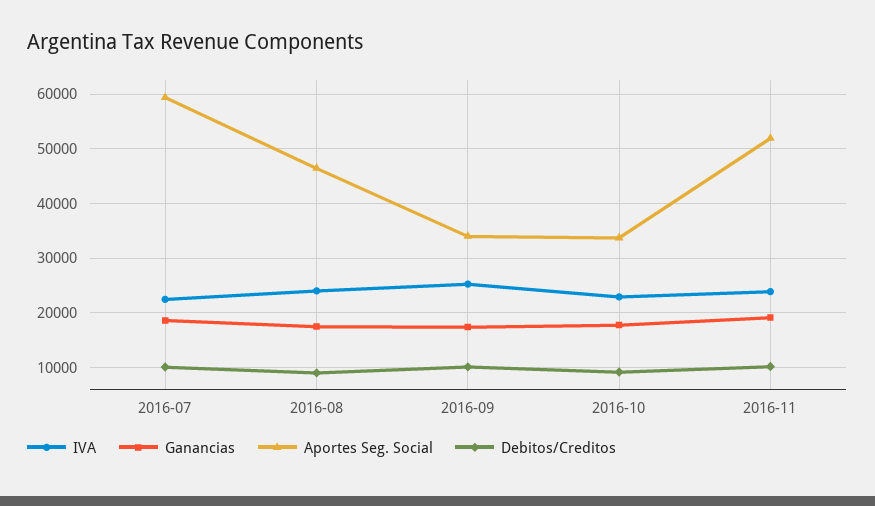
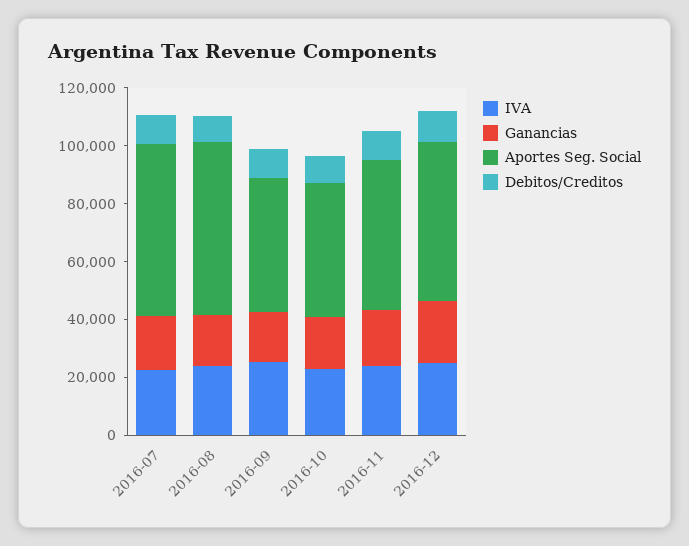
Aportes Seg. Social, 2016-08: 46000 -> 60000
Aportes Seg. Social, 2016-09: 34000 -> 45000
Aportes Seg. Social, 2016-10: 34000 -> 45000
IVA, 2016-12: none -> 25000
Ganancias, 2016-12: none -> 20000
Aportes Seg. Social, 2016-12: none -> 55000
Debitos/Creditos, 2016-12: none -> 10000

